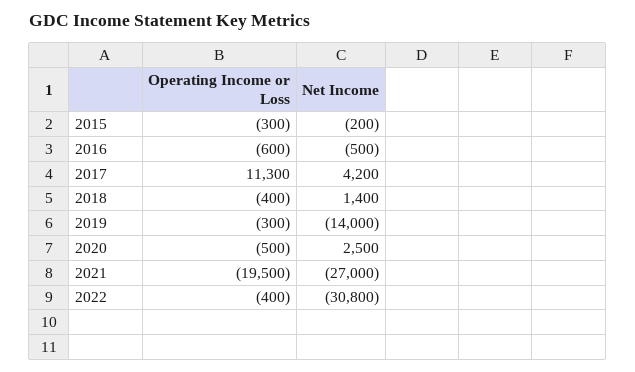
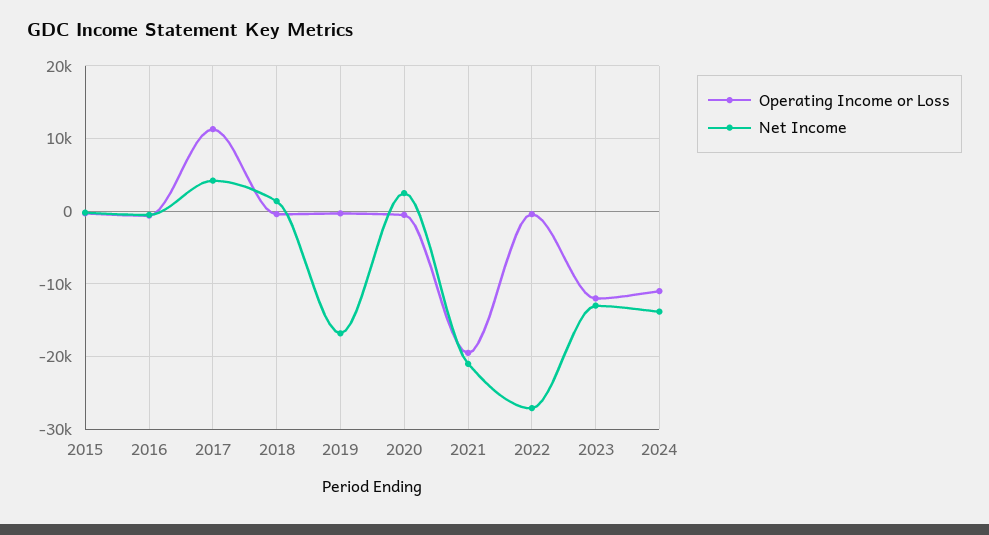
Net Income, 2019: -14000 -> -17000
Net Income, 2021: -27000 -> -21000
Net Income, 2022: -30800 -> -27000
Operating Income or Loss, 2023: none -> -12000
Net Income, 2023: none -> -13000
Operating Income or Loss, 2024: none -> -11000
Net Income, 2024: none -> -14000

